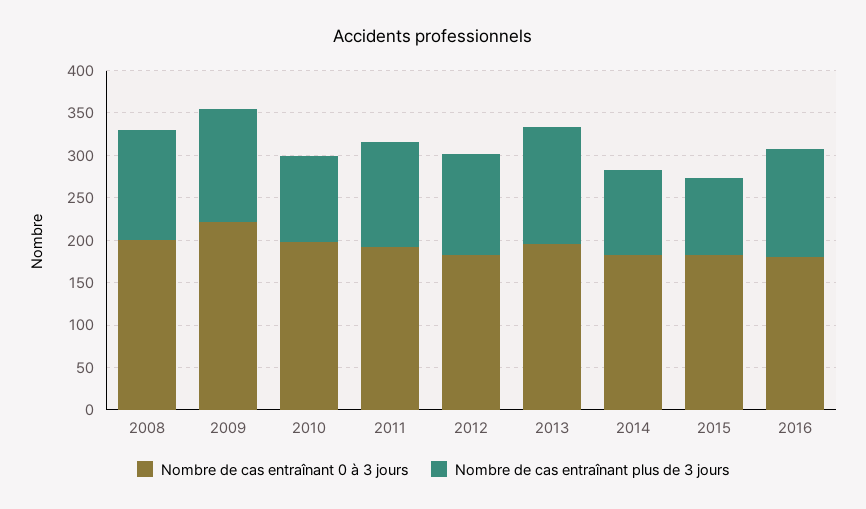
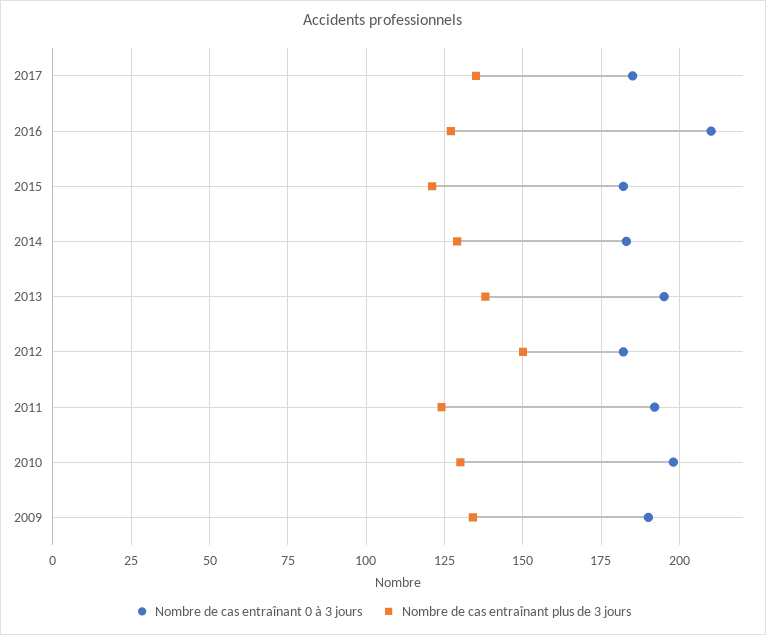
Nombre de cas entraînant 0 à 3 jours, 2008: 200 -> none
Nombre de cas entraînant plus de 3 jours, 2008: 130 -> none
Nombre de cas entraînant 0 à 3 jours, 2009: 220 -> 190
Nombre de cas entraînant plus de 3 jours, 2010: 100 -> 130
Nombre de cas entraînant plus de 3 jours, 2012: 120 -> 150
Nombre de cas entraînant plus de 3 jours, 2014: 100 -> 130
Nombre de cas entraînant plus de 3 jours, 2015: 90 -> 120
Nombre de cas entraînant 0 à 3 jours, 2016: 180 -> 210
Nombre de cas entraînant 0 à 3 jours, 2017: none -> 185
Nombre de cas entraînant plus de 3 jours, 2017: none -> 135

